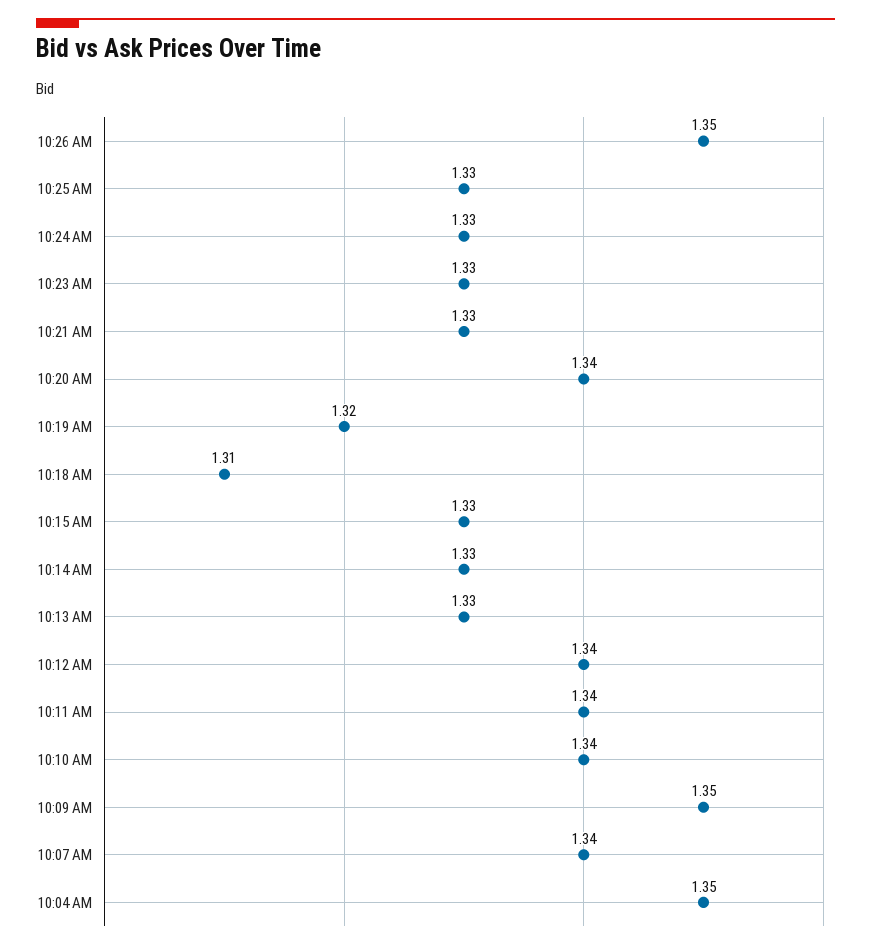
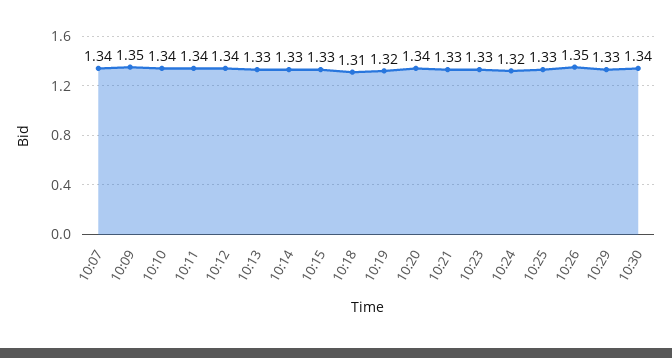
10:24 AM: 1.33 -> 1.32
10:04 AM: 1.35 -> none
10:29: none -> 1.33
10:30: none -> 1.34

